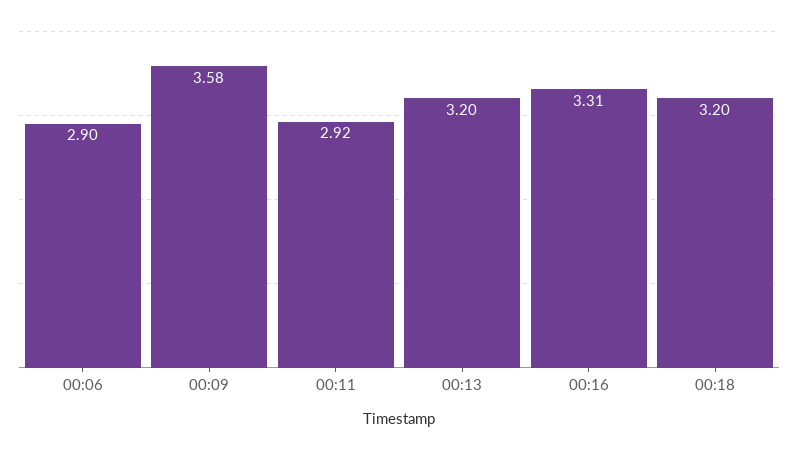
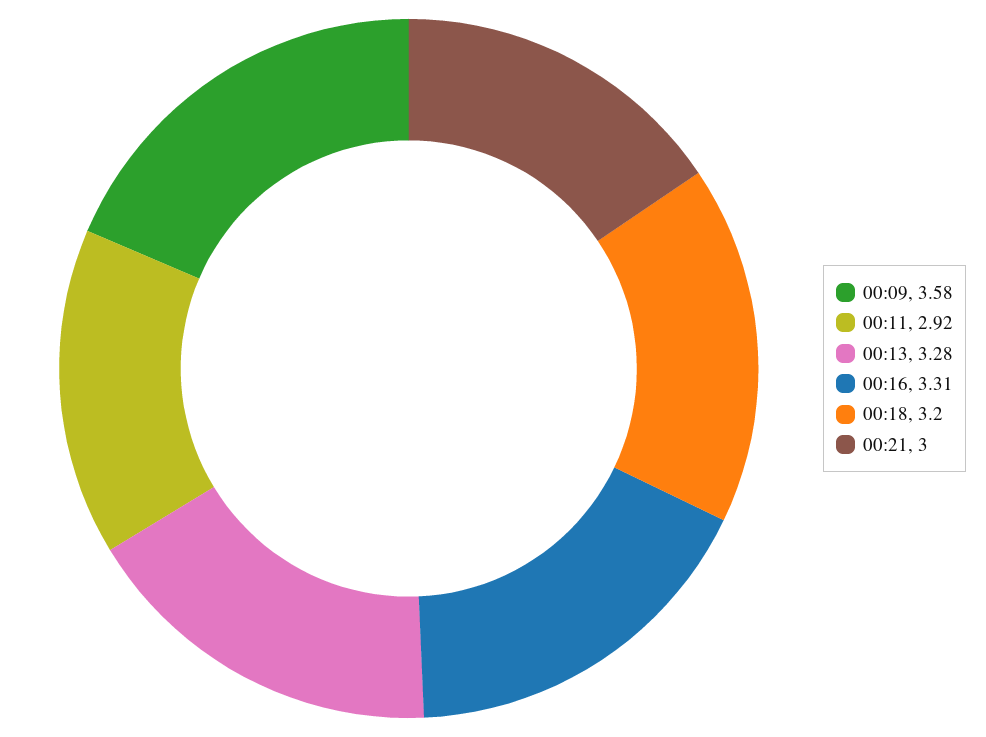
00:06: 2.9 -> none
00:13: 3.2 -> 3.28
00:21: none -> 3

